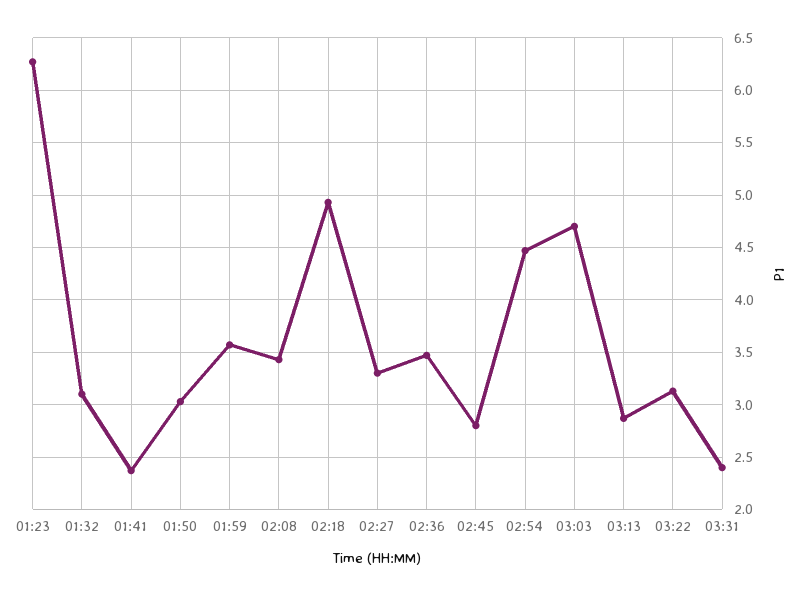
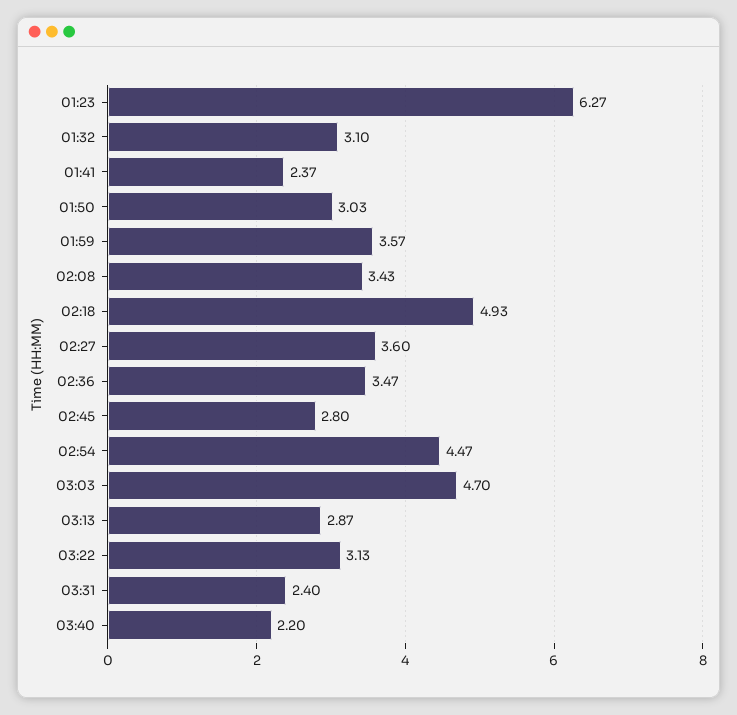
02:27: 3.3 -> 3.6
03:40: none -> 2.2

